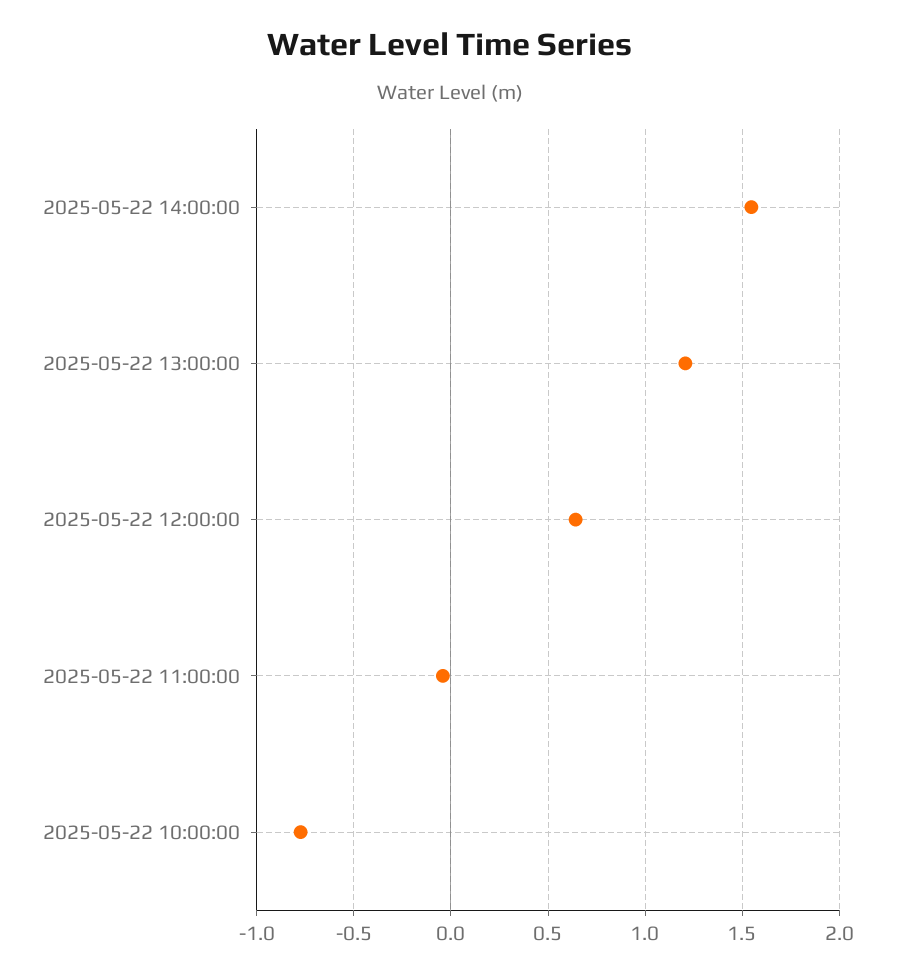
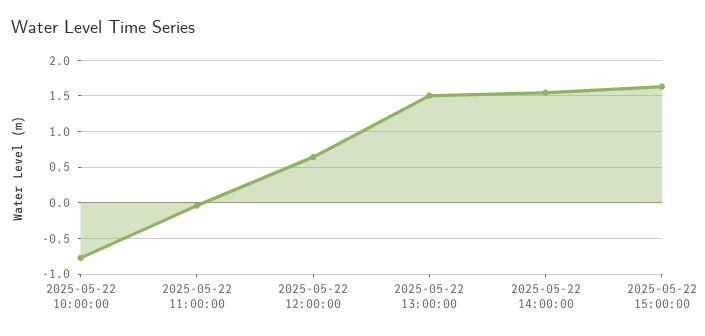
2025-05-22 13:00:00: 1.2 -> 1.5
2025-05-22 15:00:00: none -> 1.6

